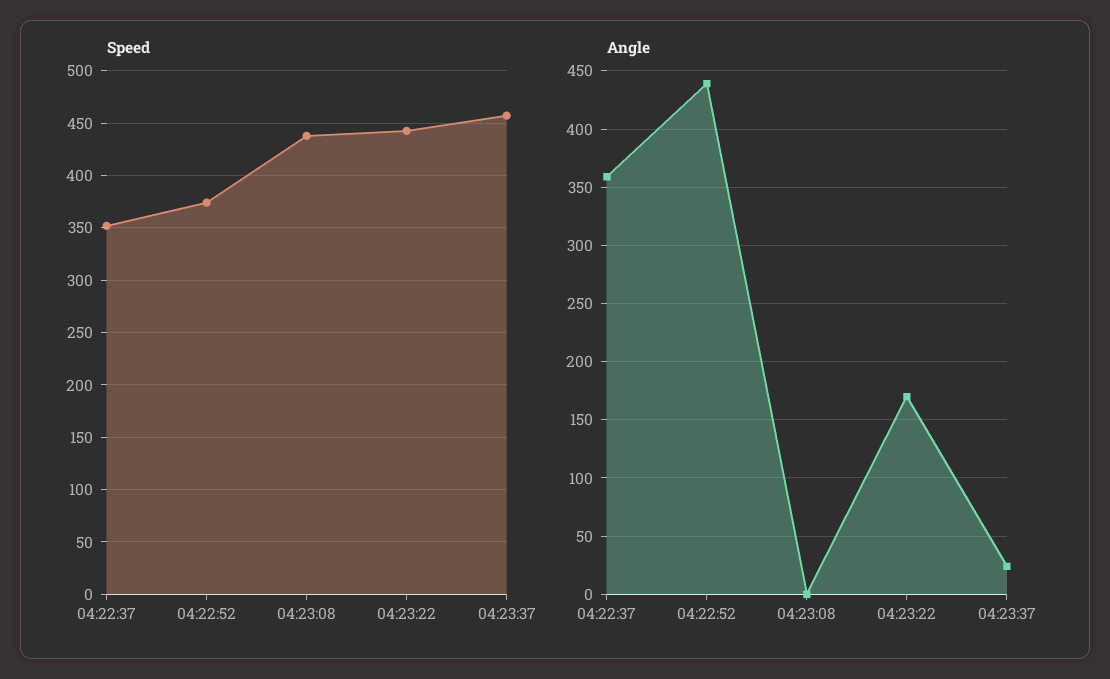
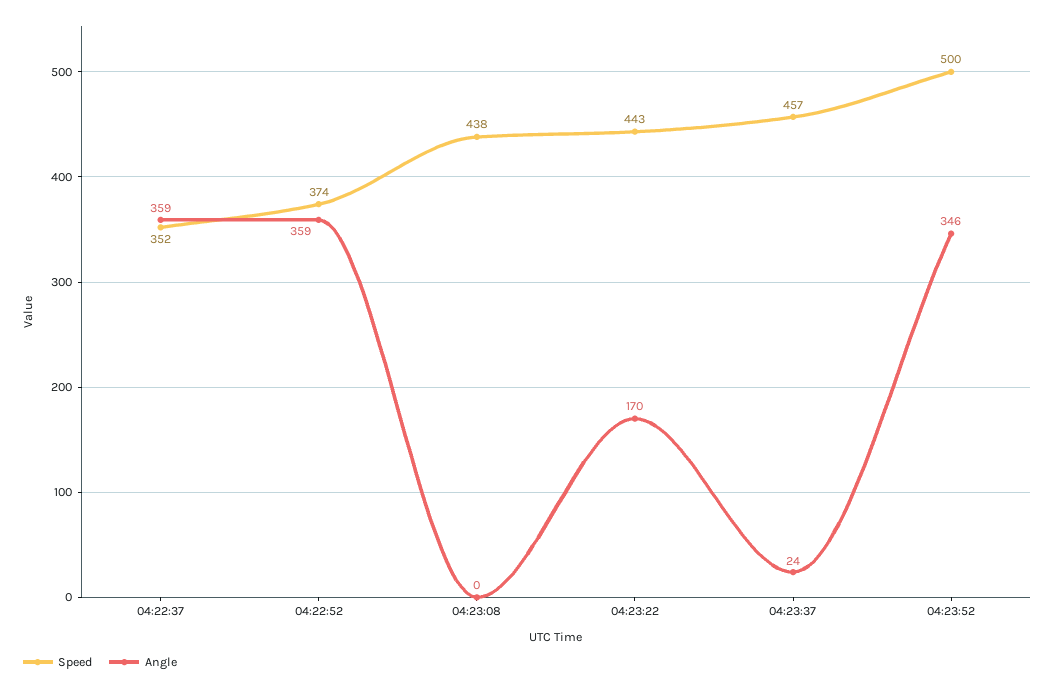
Angle, 04:22:52: 440 -> 359
Speed, 04:23:52: none -> 500
Angle, 04:23:52: none -> 346

